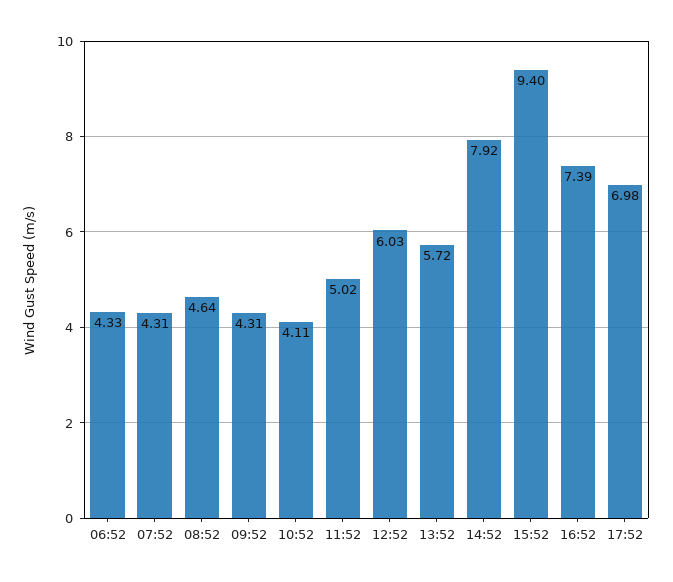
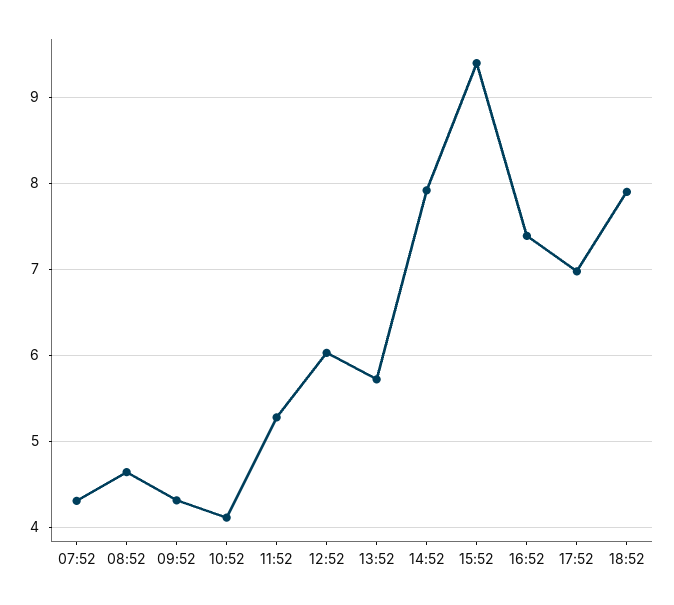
06:52: 4.33 -> none
11:52: 5.02 -> 5.3
18:52: none -> 7.9

